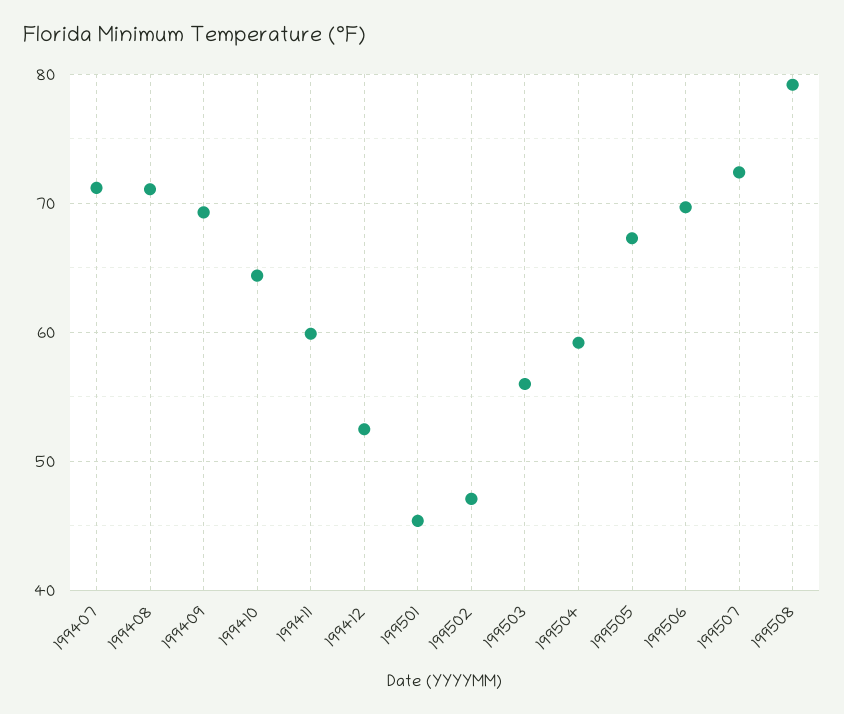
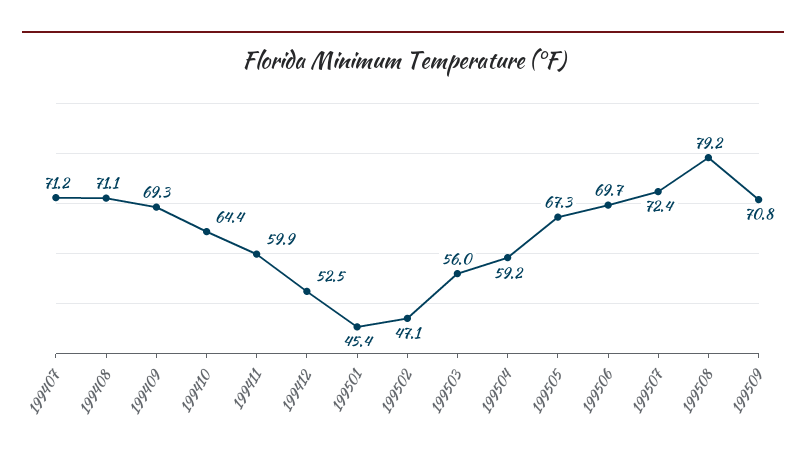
199509: none -> 70.8

